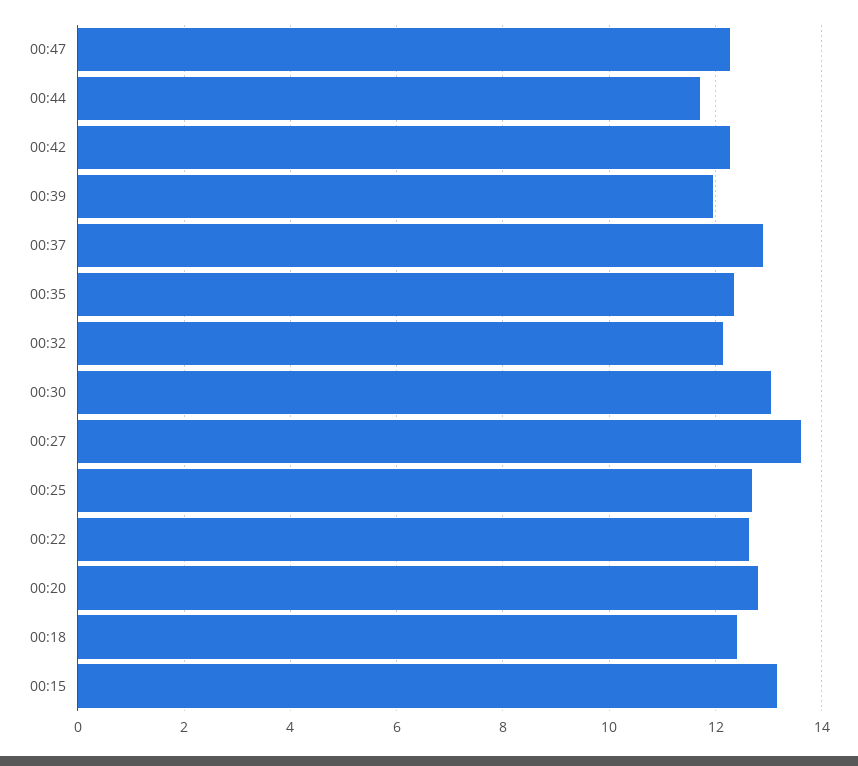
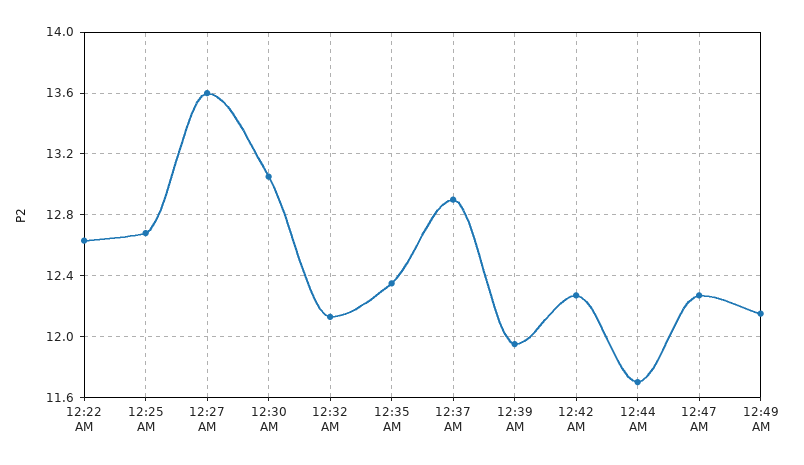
00:20: 12.8 -> none
00:18: 12.4 -> none
00:15: 13.2 -> none
12:49 AM: none -> 12.15

